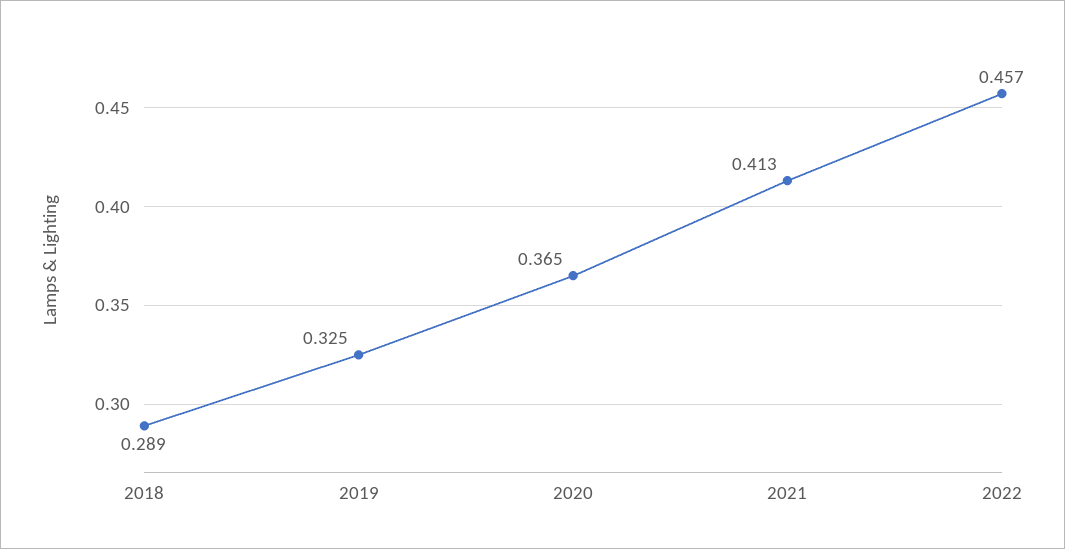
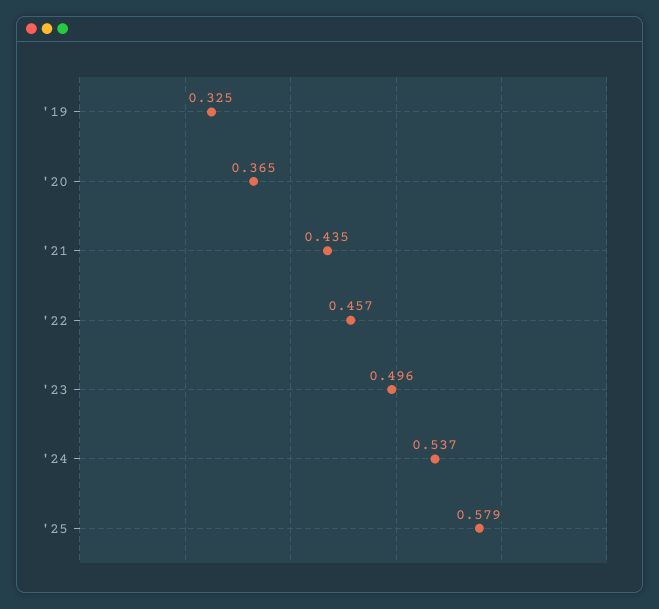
2018: 0.289 -> none
2021: 0.413 -> 0.435
'23: none -> 0.496
'24: none -> 0.537
'25: none -> 0.579

